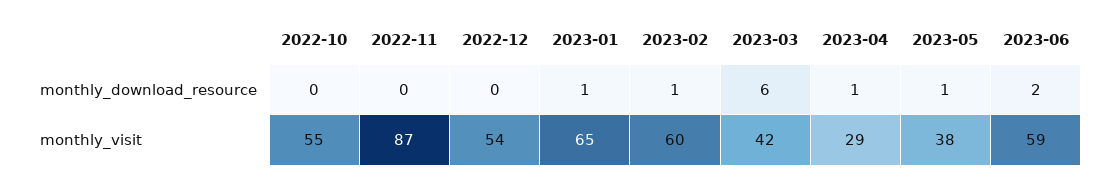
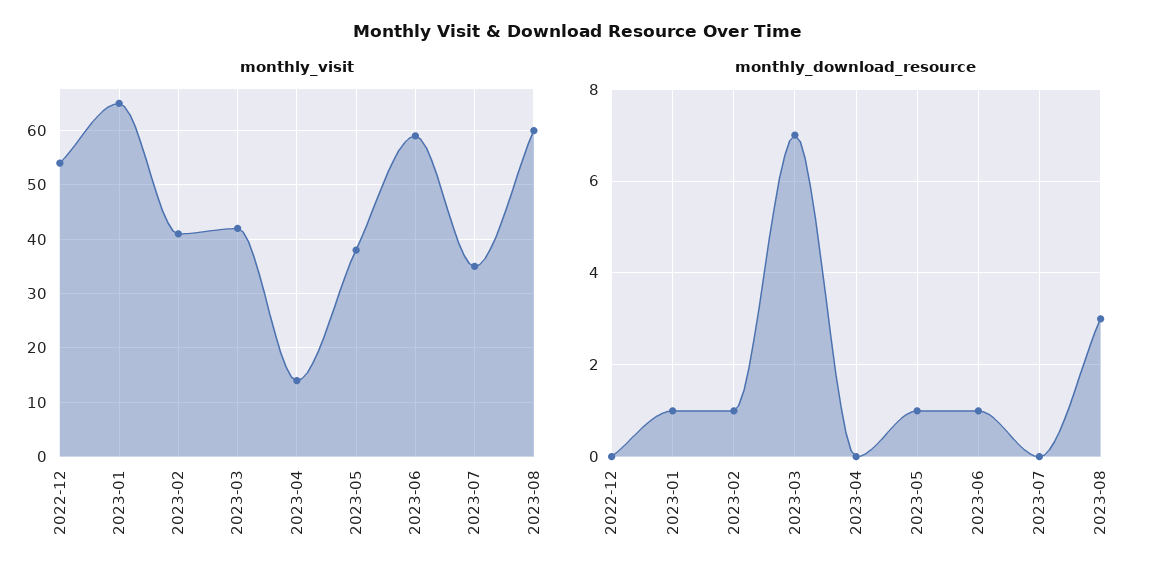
monthly_download_resource, 2022-10: 0 -> none
monthly_download_resource, 2022-11: 0 -> none
monthly_download_resource, 2023-03: 6 -> 7
monthly_download_resource, 2023-04: 1 -> 0
monthly_download_resource, 2023-06: 2 -> 1
monthly_visit, 2022-10: 55 -> none
monthly_visit, 2022-11: 87 -> none
monthly_visit, 2023-02: 60 -> 40
monthly_visit, 2023-04: 29 -> 15
monthly_visit, 2023-07: none -> 35
monthly_visit, 2023-08: none -> 60
monthly_download_resource, 2023-07: none -> 0
monthly_download_resource, 2023-08: none -> 3

